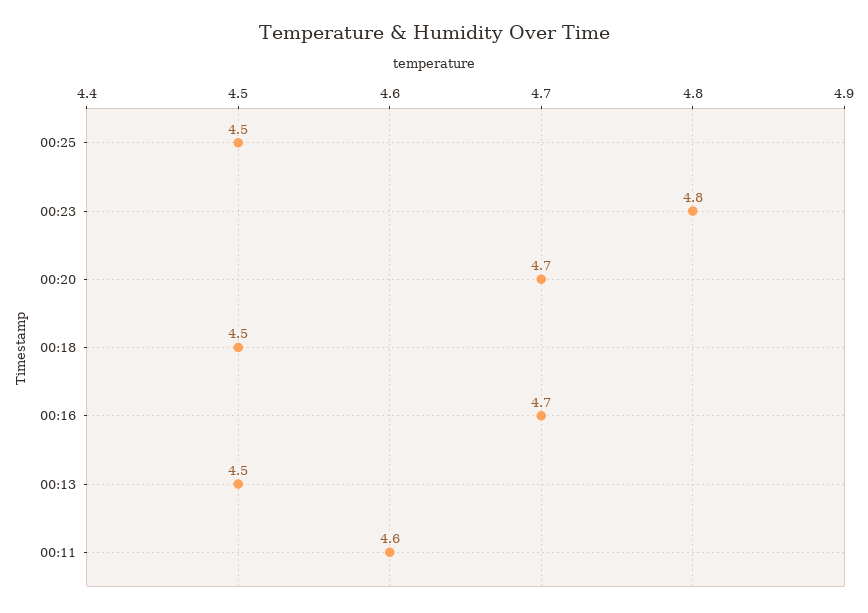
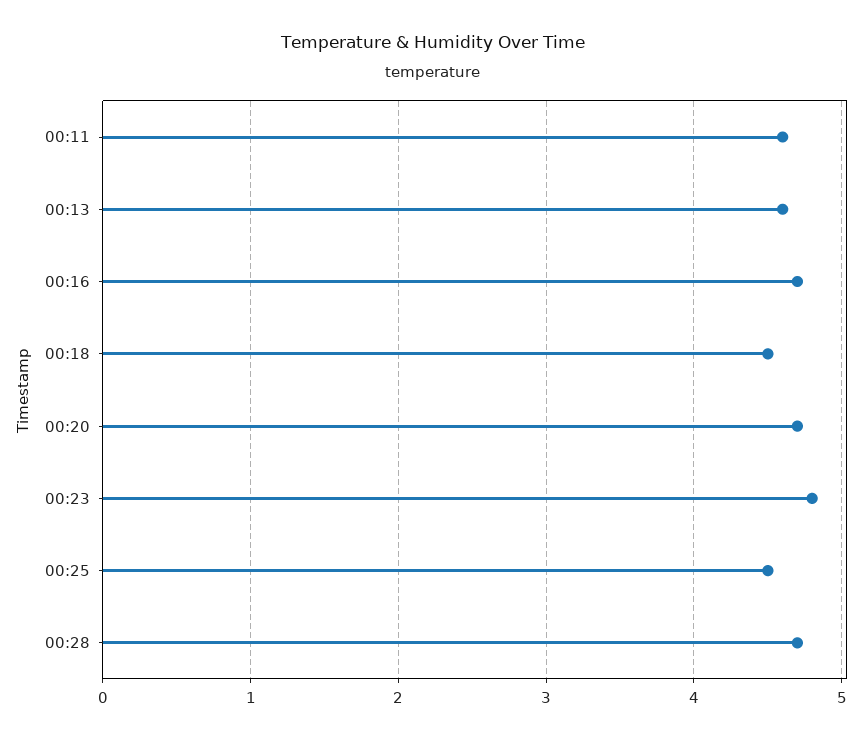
00:13: 4.5 -> 4.6
00:28: none -> 4.7

